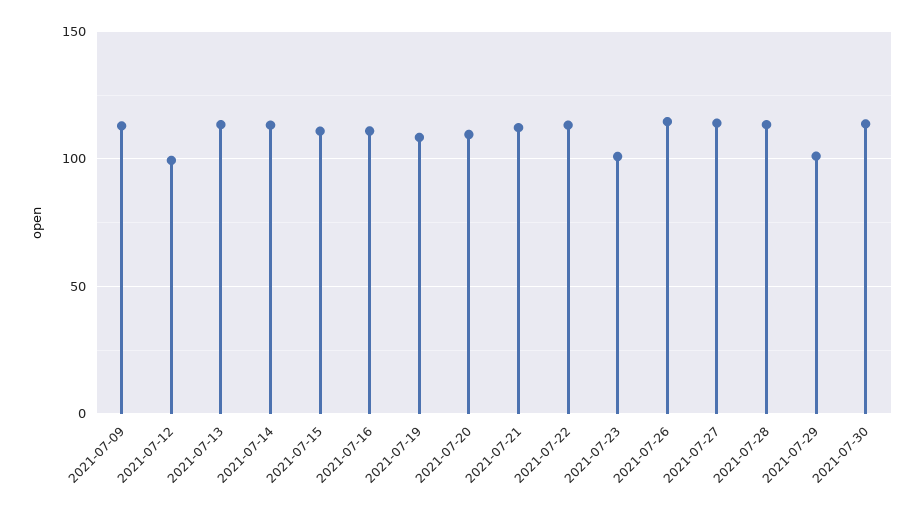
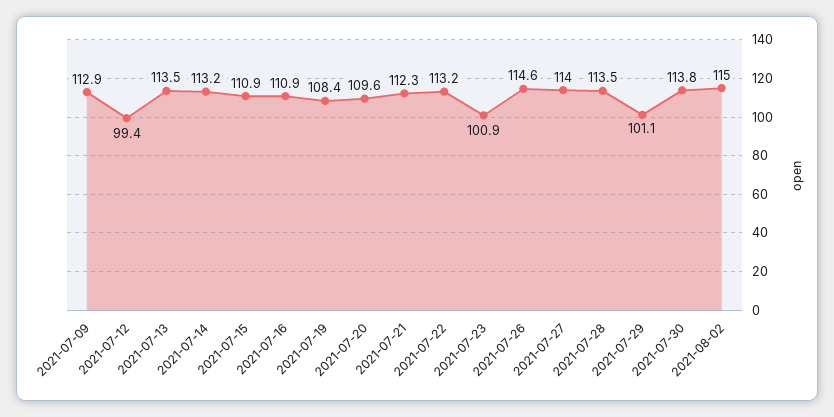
2021-08-02: none -> 115

